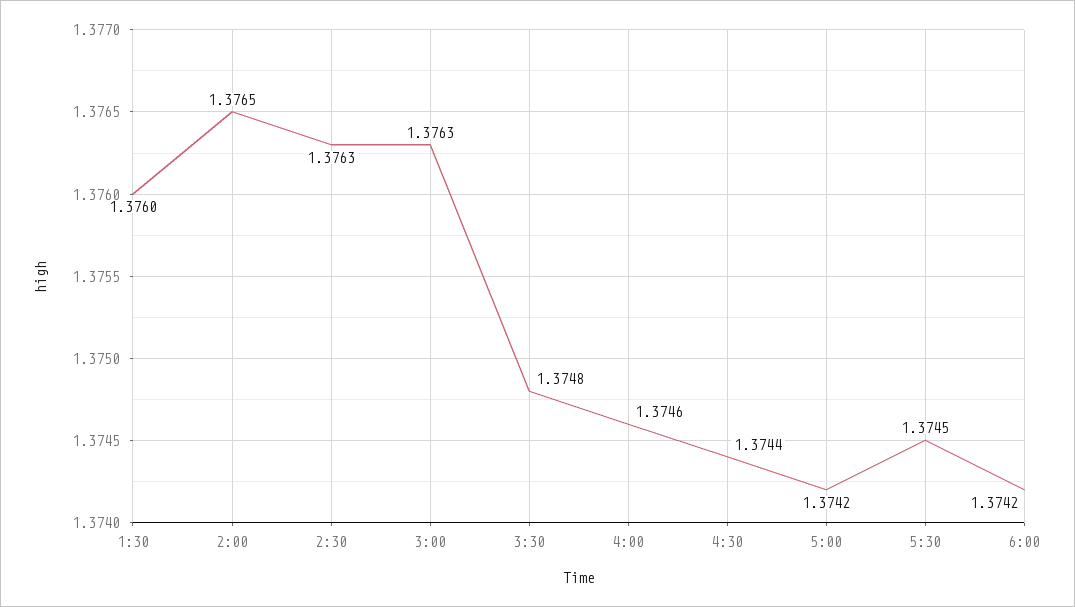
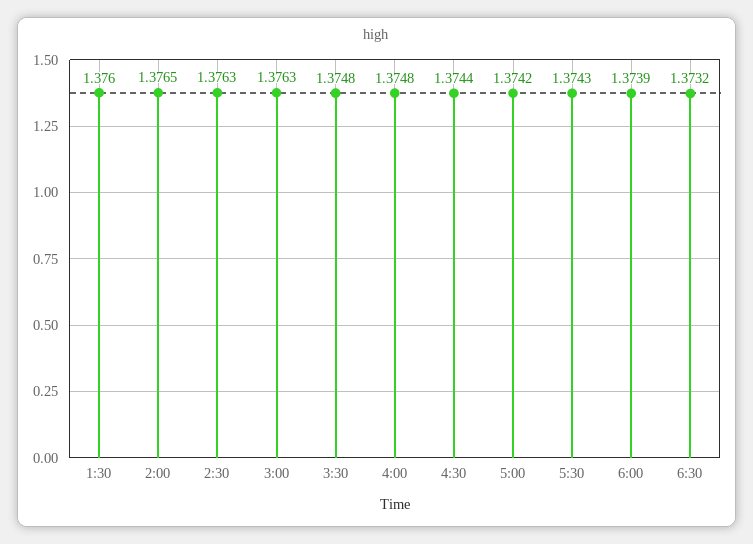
4:00: 1.3746 -> 1.3748
5:30: 1.3745 -> 1.3743
6:00: 1.3742 -> 1.3739
6:30: none -> 1.3732

